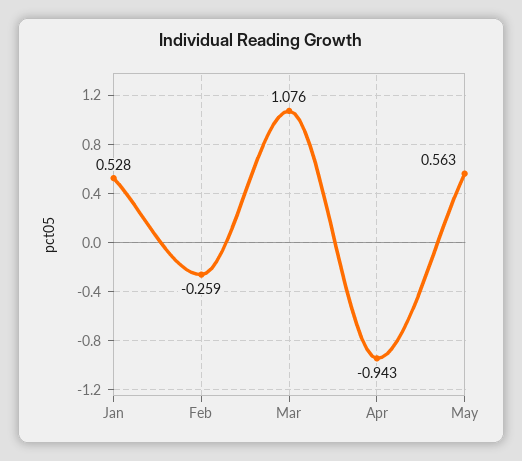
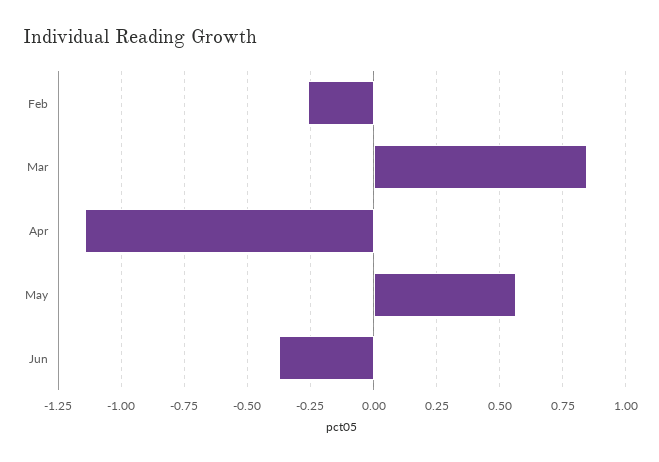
Jan: 0.528 -> none
Mar: 1.076 -> 0.85
Apr: -0.943 -> -1.15
Jun: none -> -0.375

